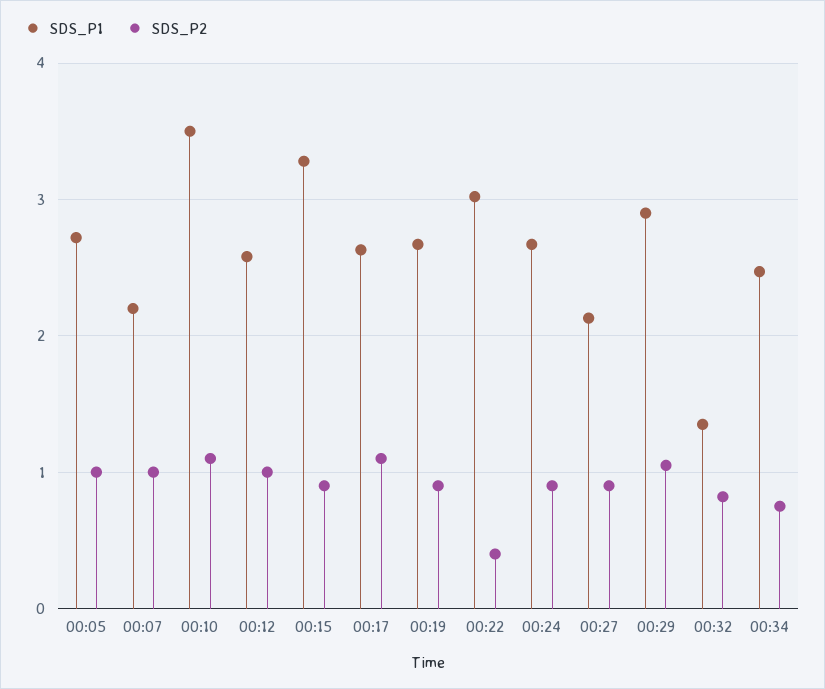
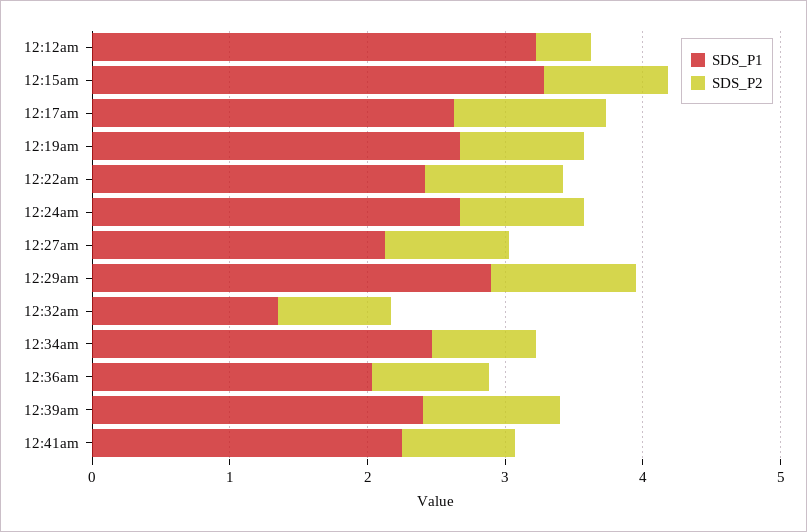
SDS_P1, 00:05: 2.7 -> none
SDS_P2, 00:05: 1 -> none
SDS_P1, 00:07: 2.2 -> none
SDS_P2, 00:07: 1 -> none
SDS_P1, 00:10: 3.5 -> none
SDS_P2, 00:10: 1.1 -> none
SDS_P1, 00:12: 2.6 -> 3.2
SDS_P2, 00:12: 1 -> 0.4
SDS_P1, 00:22: 3 -> 2.4
SDS_P2, 00:22: 0.4 -> 1
SDS_P1, 12:36am: none -> 2
SDS_P2, 12:36am: none -> 0.8
SDS_P1, 12:39am: none -> 2.4
SDS_P2, 12:39am: none -> 1
SDS_P1, 12:41am: none -> 2.2
SDS_P2, 12:41am: none -> 0.8

